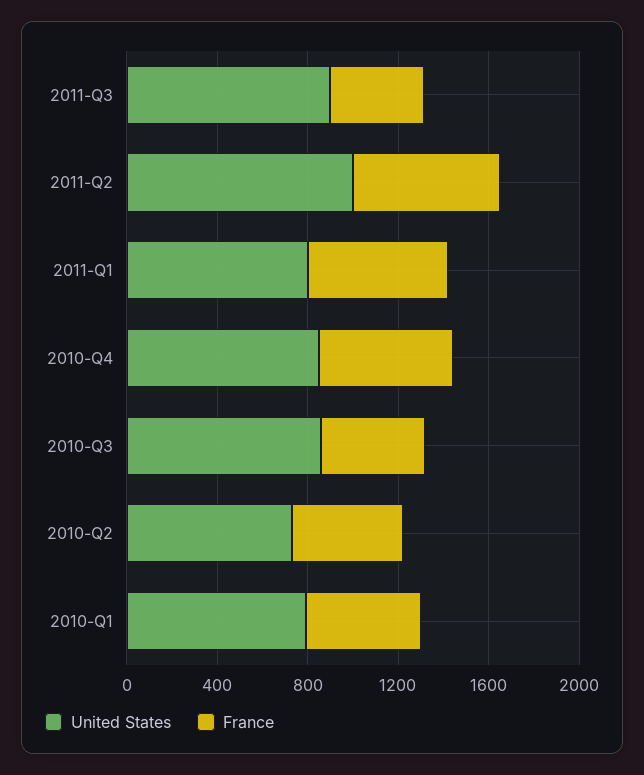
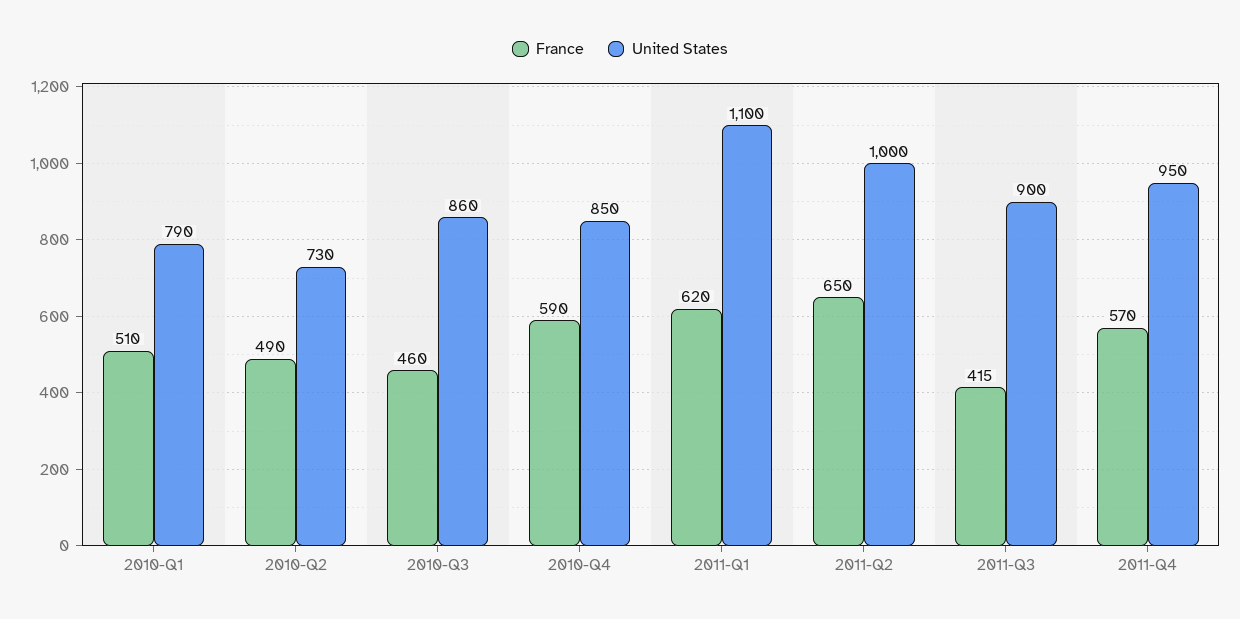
United States, 2011-Q1: 800 -> 1100
France, 2011-Q4: none -> 570
United States, 2011-Q4: none -> 950

